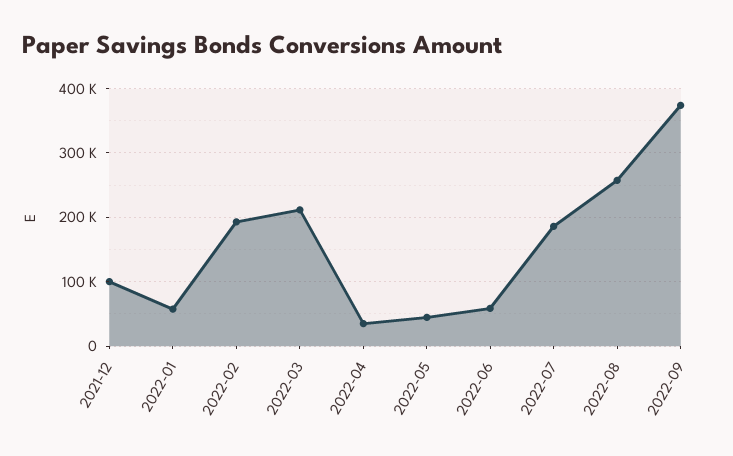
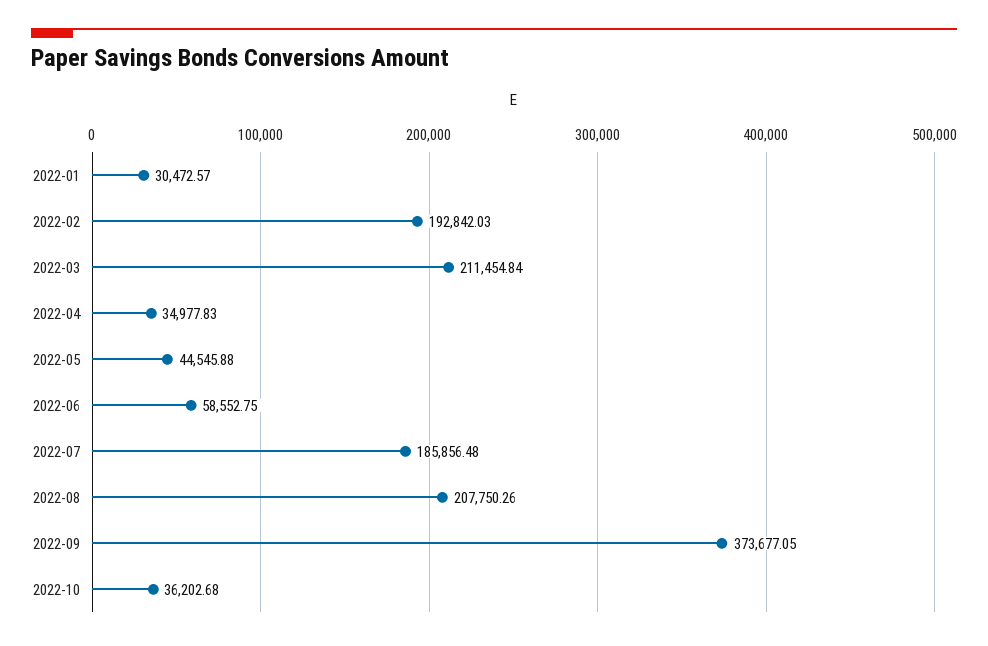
2021-12: 100000 -> none
2022-01: 60000 -> 30472.57
2022-08: 260000 -> 207750.26
2022-10: none -> 36202.68

